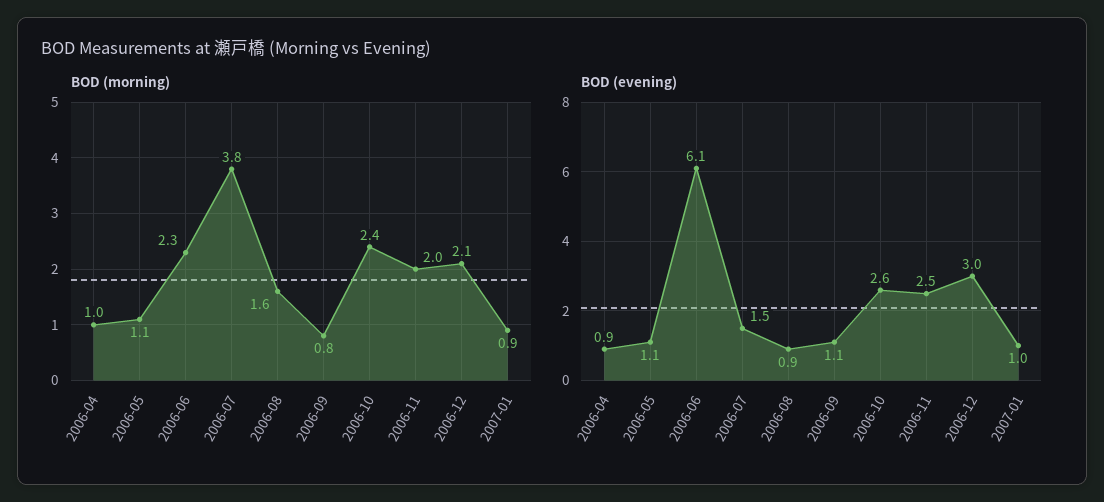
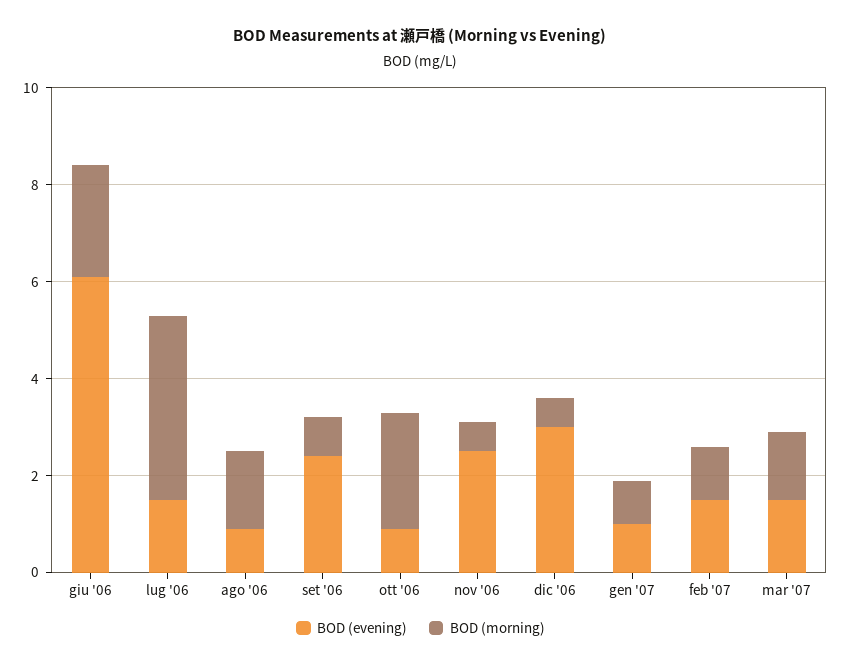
BOD (morning), 2006-04: 1 -> none
BOD (morning), 2006-05: 1.1 -> none
BOD (morning), 2006-11: 2 -> 0.5
BOD (morning), 2006-12: 2.1 -> 0.5
BOD (evening), 2006-04: 0.9 -> none
BOD (evening), 2006-05: 1.1 -> none
BOD (evening), 2006-09: 1.1 -> 2.5
BOD (evening), 2006-10: 2.6 -> 1
BOD (evening), feb '07: none -> 1.5
BOD (morning), feb '07: none -> 1
BOD (evening), mar '07: none -> 1.5
BOD (morning), mar '07: none -> 1.5

